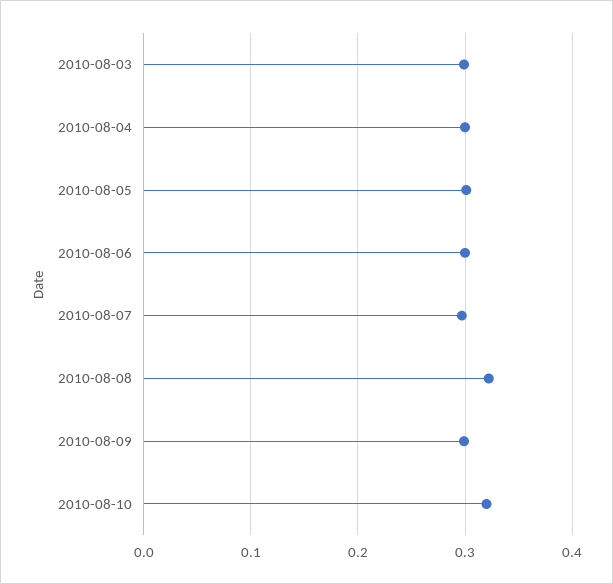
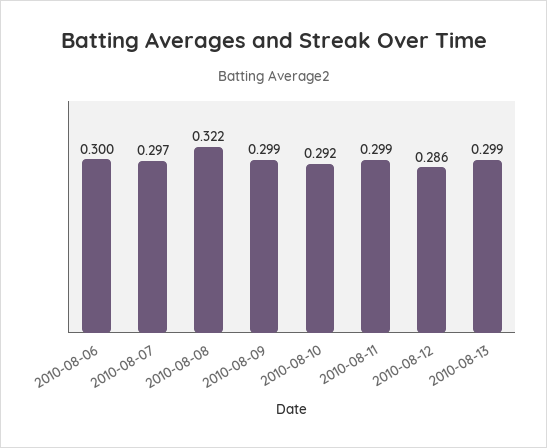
2010-08-03: 0.3 -> none
2010-08-04: 0.3 -> none
2010-08-05: 0.3 -> none
2010-08-10: 0.32 -> 0.292
2010-08-11: none -> 0.299
2010-08-12: none -> 0.286
2010-08-13: none -> 0.299

